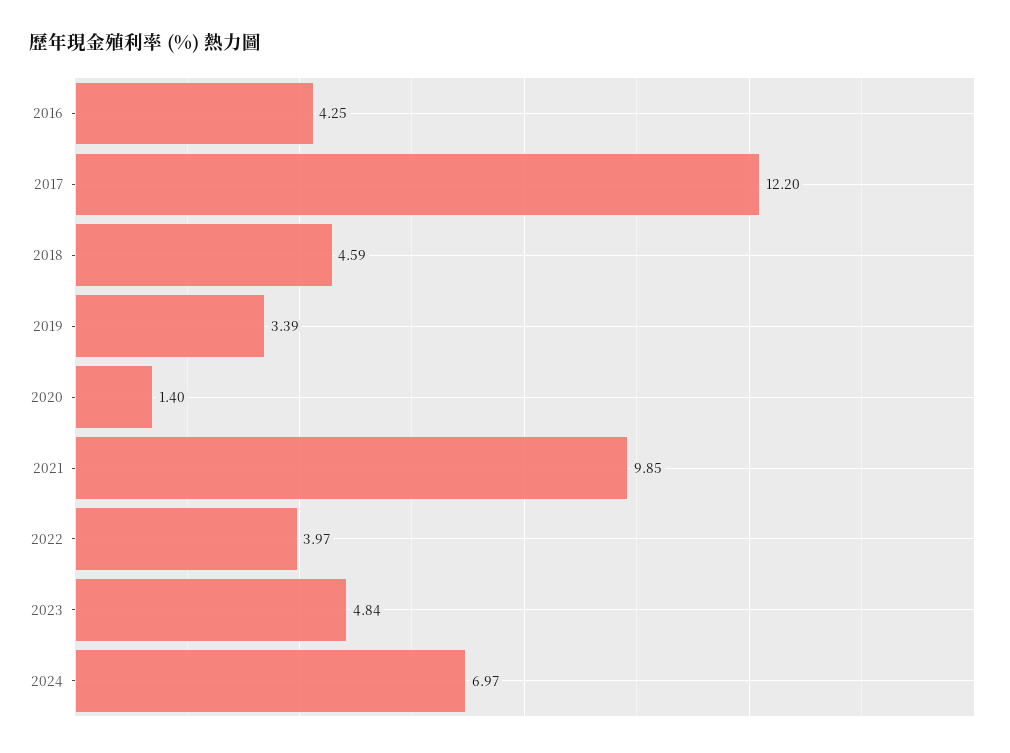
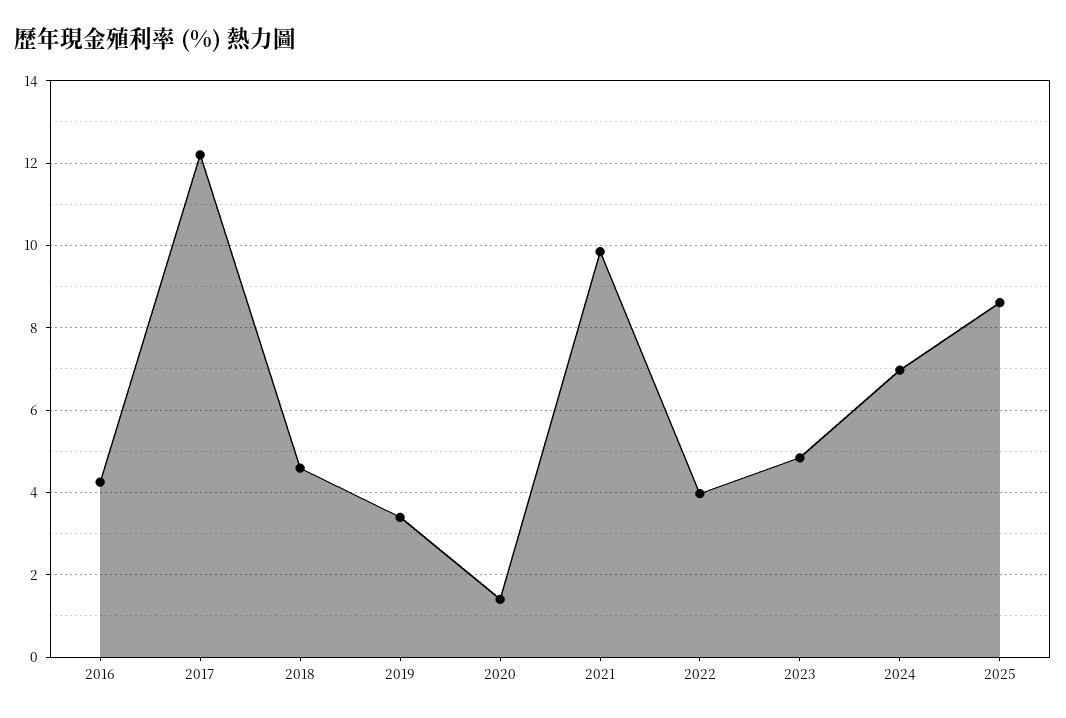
2025: none -> 8.6

